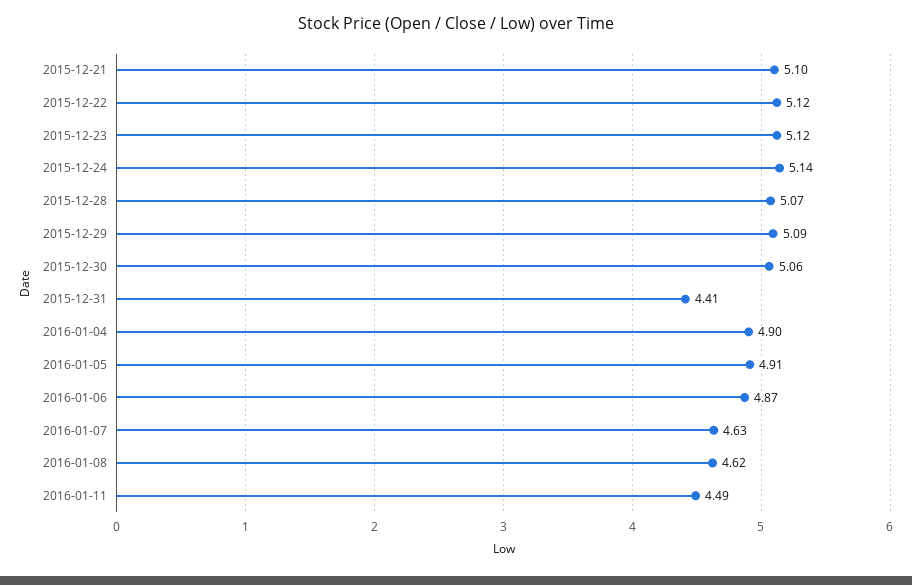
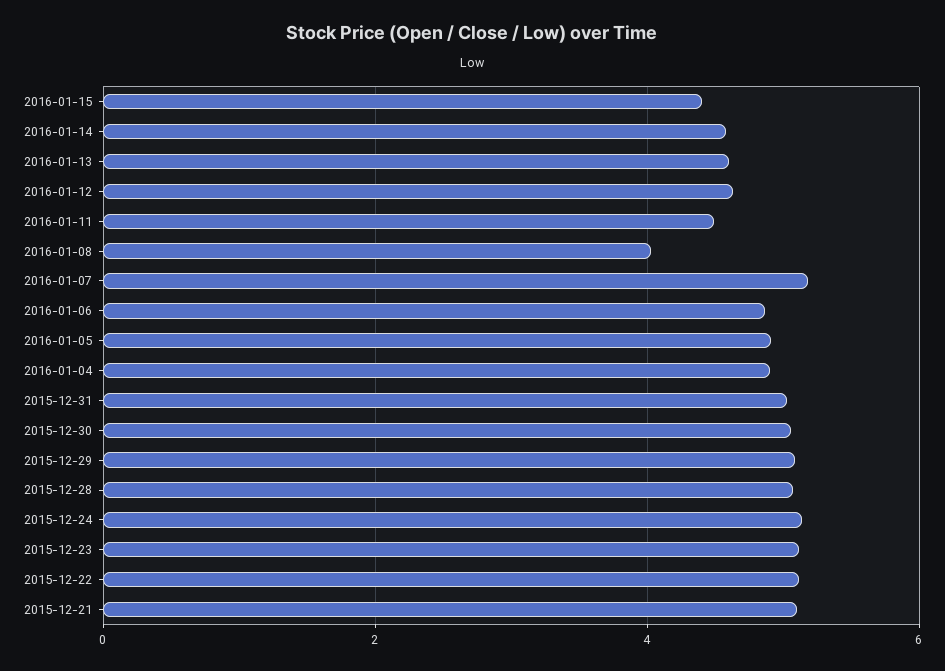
2015-12-31: 4.41 -> 5
2016-01-07: 4.63 -> 5.2
2016-01-08: 4.62 -> 4
2016-01-15: none -> 4.4
2016-01-14: none -> 4.6
2016-01-13: none -> 4.6
2016-01-12: none -> 4.6

